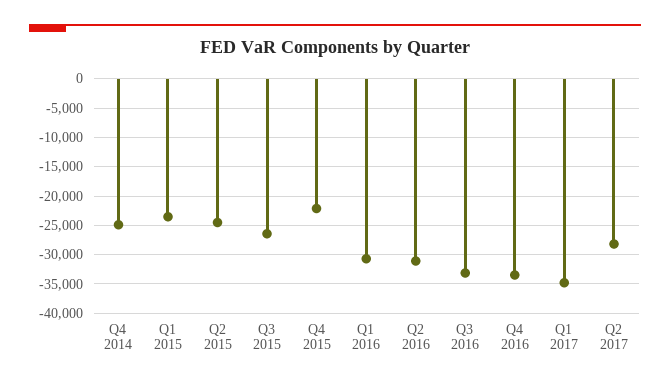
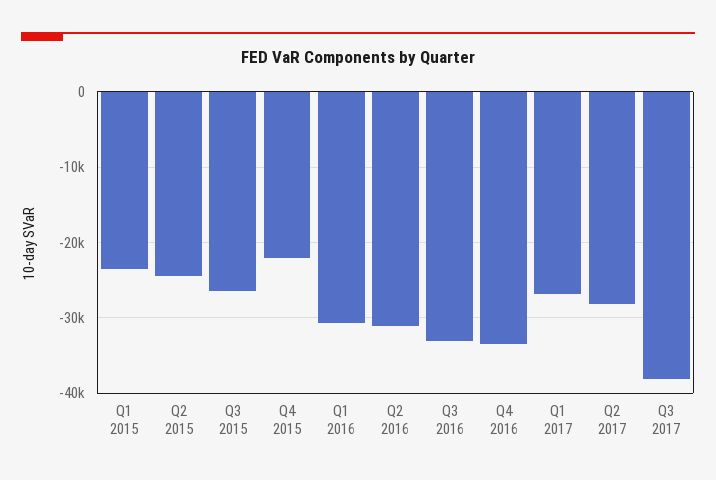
Q4 2014: -25000 -> none
Q1 2017: -35000 -> -27000
Q3 2017: none -> -38000

